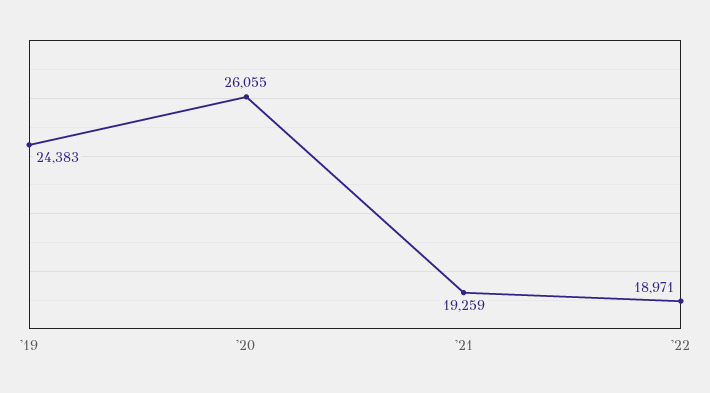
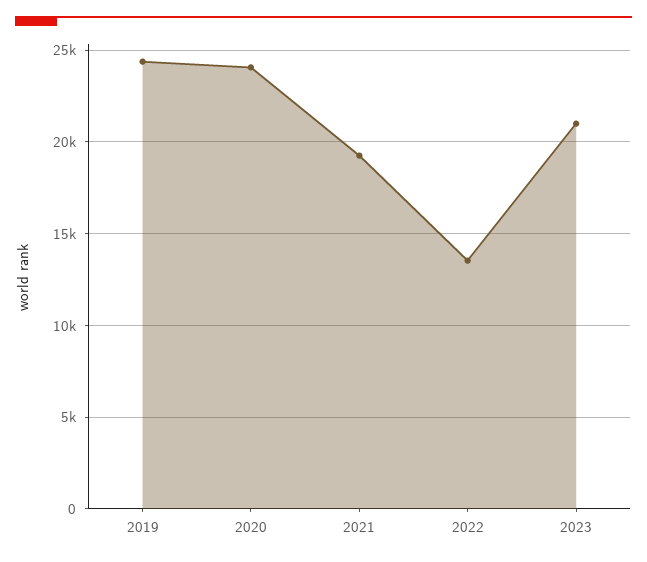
'20: 26055 -> 24000
'22: 18971 -> 13500
2023: none -> 21000

